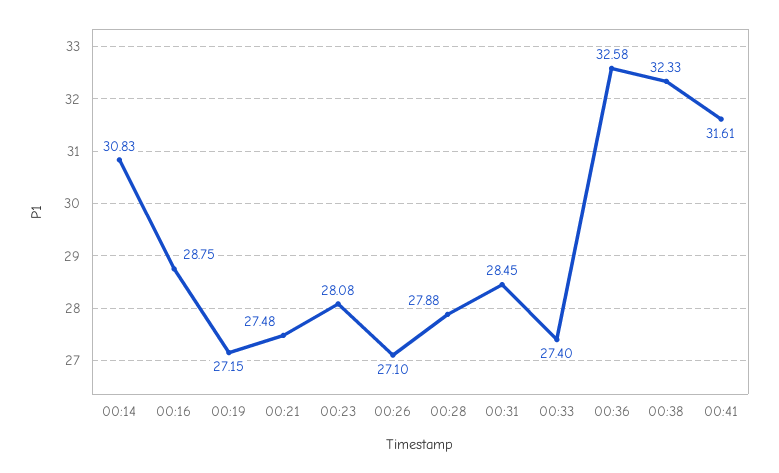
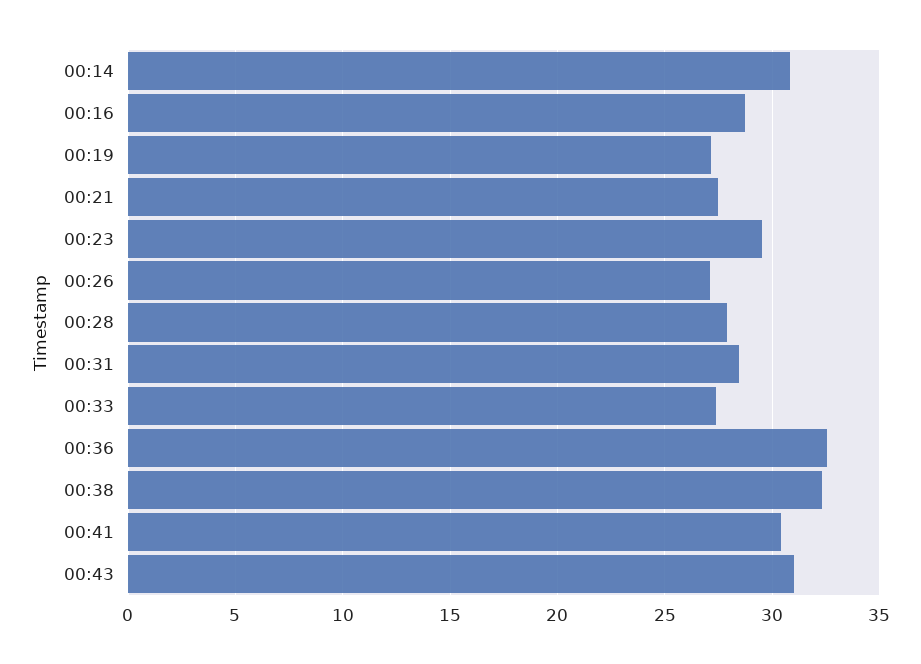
00:23: 28.08 -> 29.5
00:41: 31.61 -> 30.5
00:43: none -> 31

